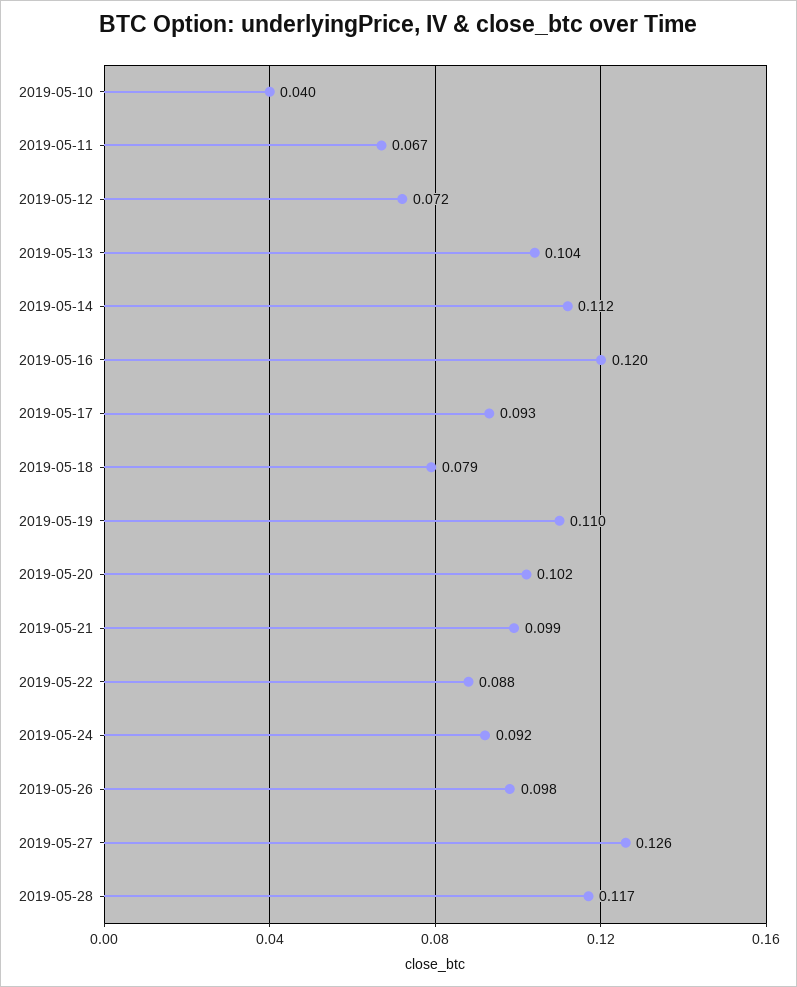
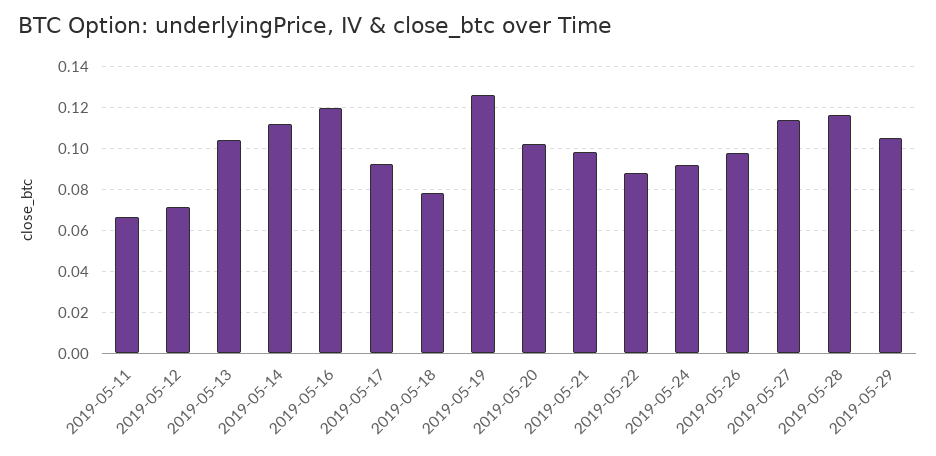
2019-05-10: 0.04 -> none
2019-05-19: 0.11 -> 0.125
2019-05-27: 0.126 -> 0.115
2019-05-29: none -> 0.105

